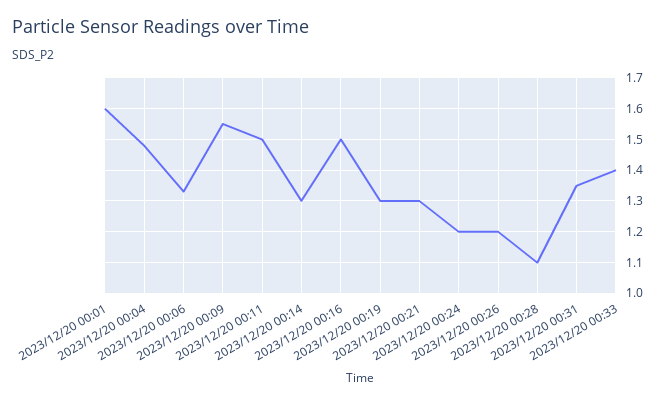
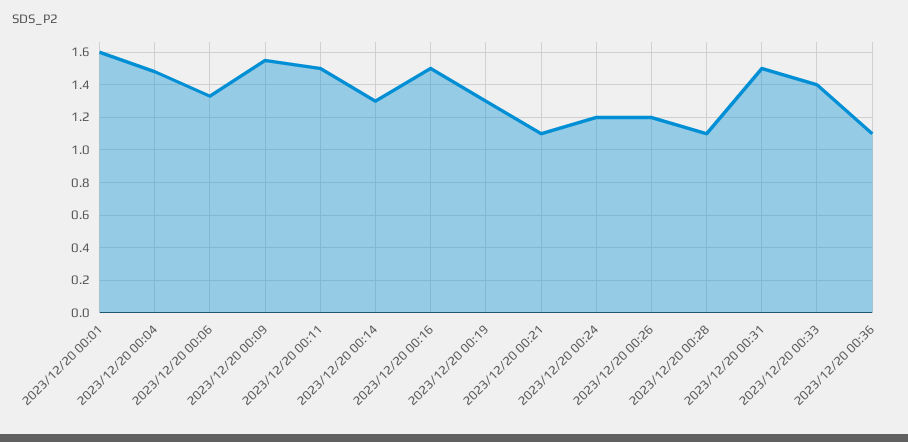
2023/12/20 00:21: 1.3 -> 1.1
2023/12/20 00:31: 1.35 -> 1.5
2023/12/20 00:36: none -> 1.1

